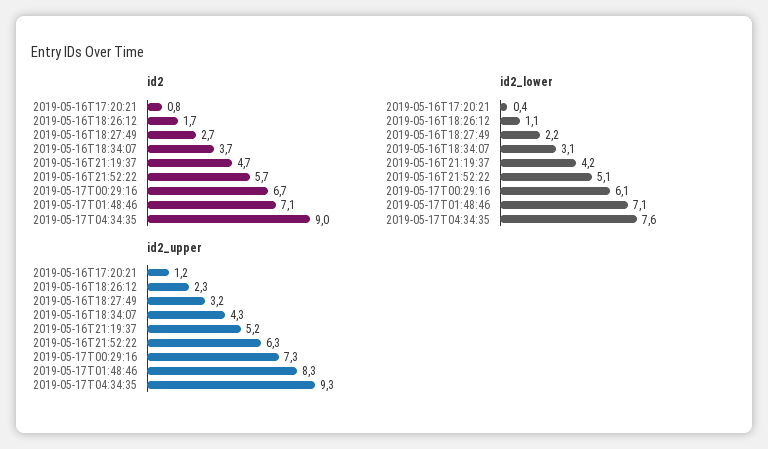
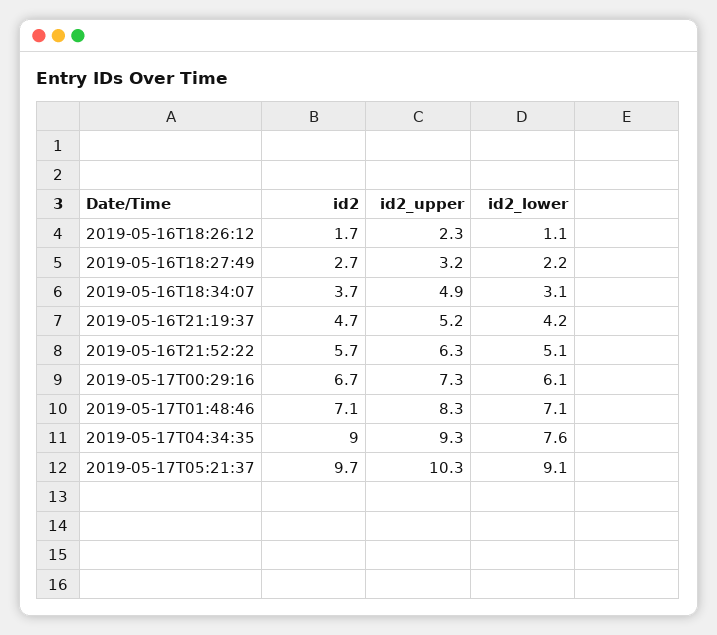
id2, 2019-05-16T17:20:21: 0.8 -> none
id2_lower, 2019-05-16T17:20:21: 0.4 -> none
id2_upper, 2019-05-16T17:20:21: 1.2 -> none
id2_upper, 2019-05-16T18:34:07: 4.3 -> 4.9
id2, 2019-05-17T05:21:37: none -> 9.7
id2_upper, 2019-05-17T05:21:37: none -> 10.3
id2_lower, 2019-05-17T05:21:37: none -> 9.1

